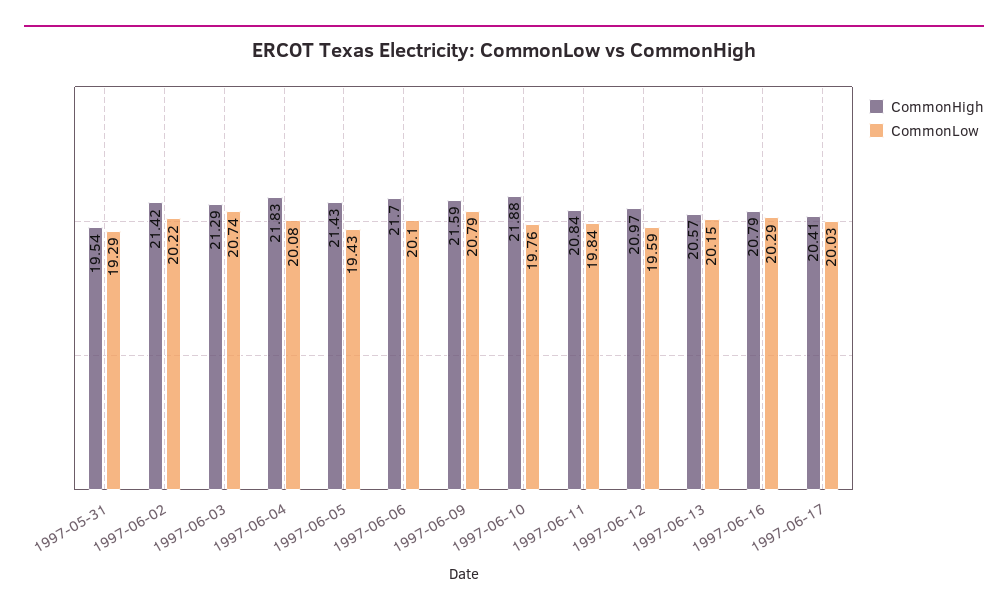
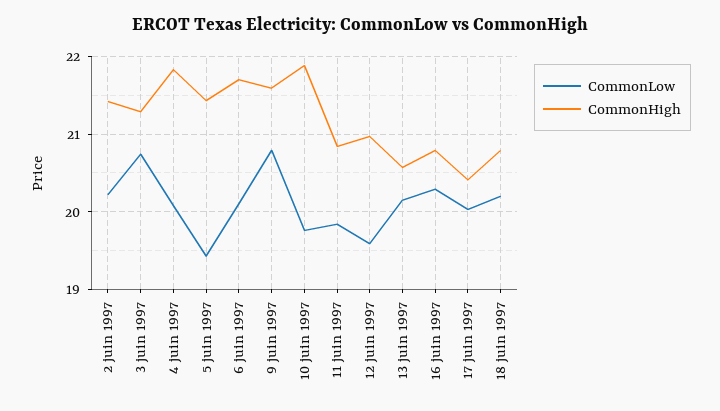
CommonHigh, 1997-05-31: 19.54 -> none
CommonLow, 1997-05-31: 19.29 -> none
CommonLow, 18 juin 1997: none -> 20.2
CommonHigh, 18 juin 1997: none -> 20.8

